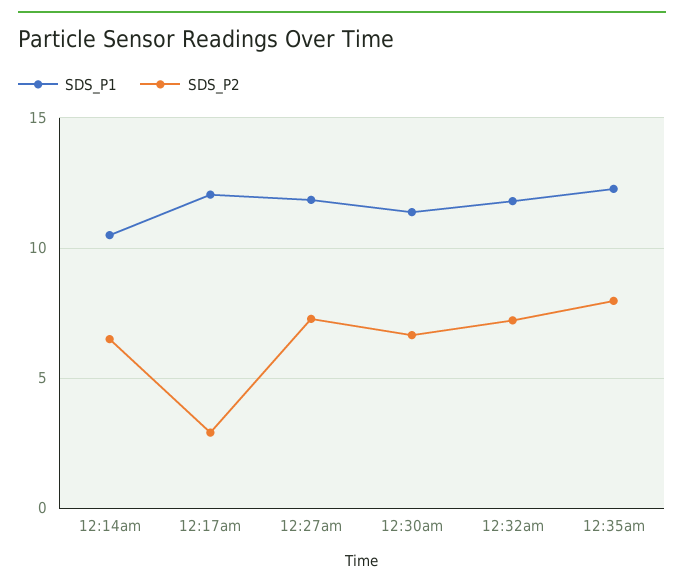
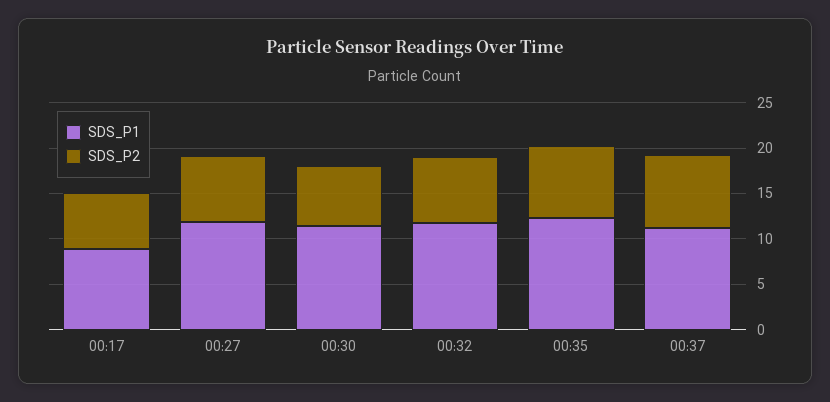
SDS_P1, 12:14am: 10.5 -> none
SDS_P2, 12:14am: 6.5 -> none
SDS_P1, 12:17am: 12 -> 9
SDS_P2, 12:17am: 3 -> 6
SDS_P1, 00:37: none -> 11
SDS_P2, 00:37: none -> 8

